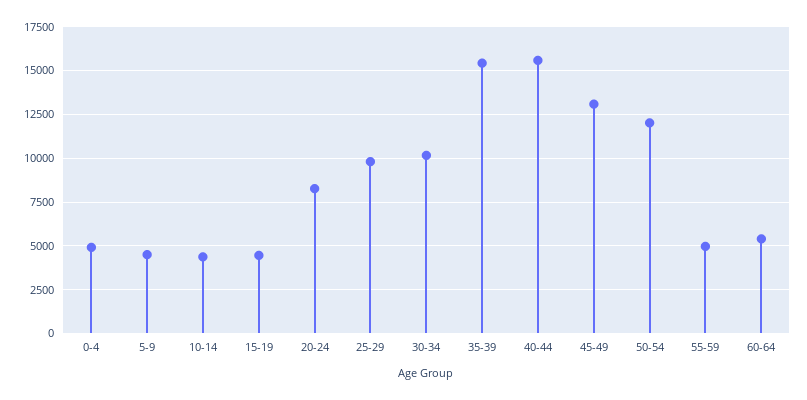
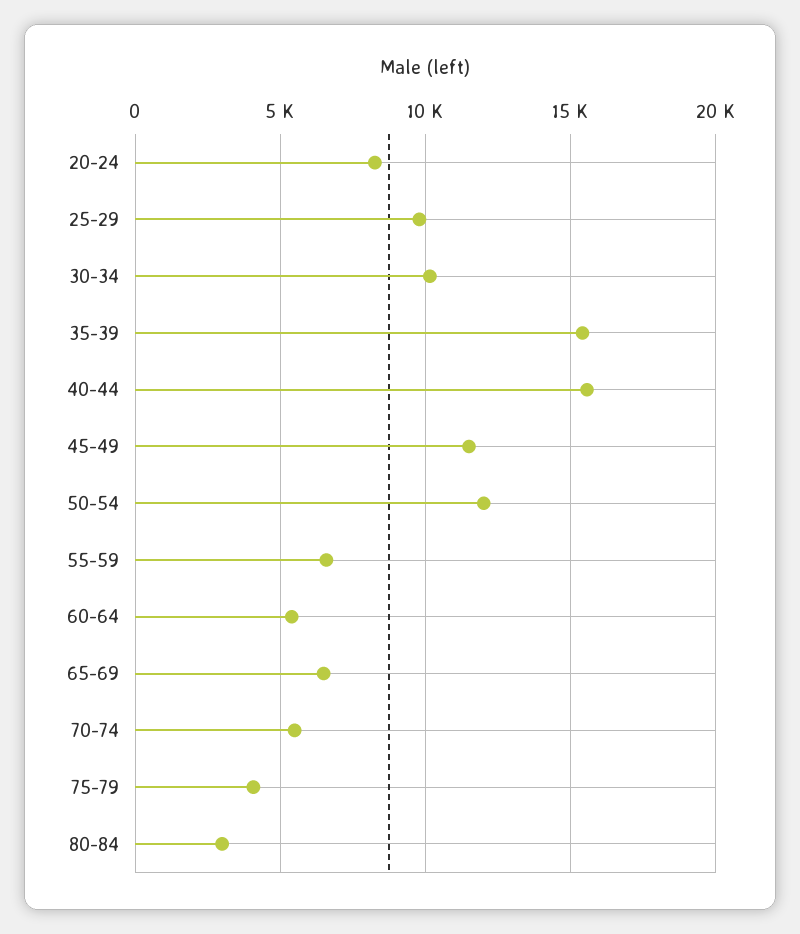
0-4: 5000 -> none
5-9: 4500 -> none
10-14: 4500 -> none
15-19: 4500 -> none
45-49: 13000 -> 11500
55-59: 5000 -> 6500
65-69: none -> 6500
70-74: none -> 5500
75-79: none -> 4000
80-84: none -> 3000

